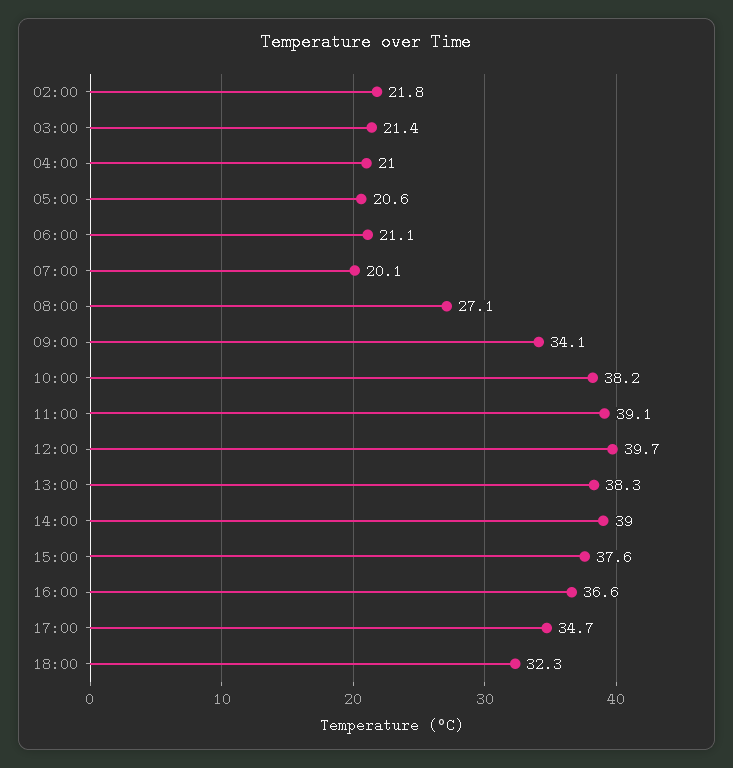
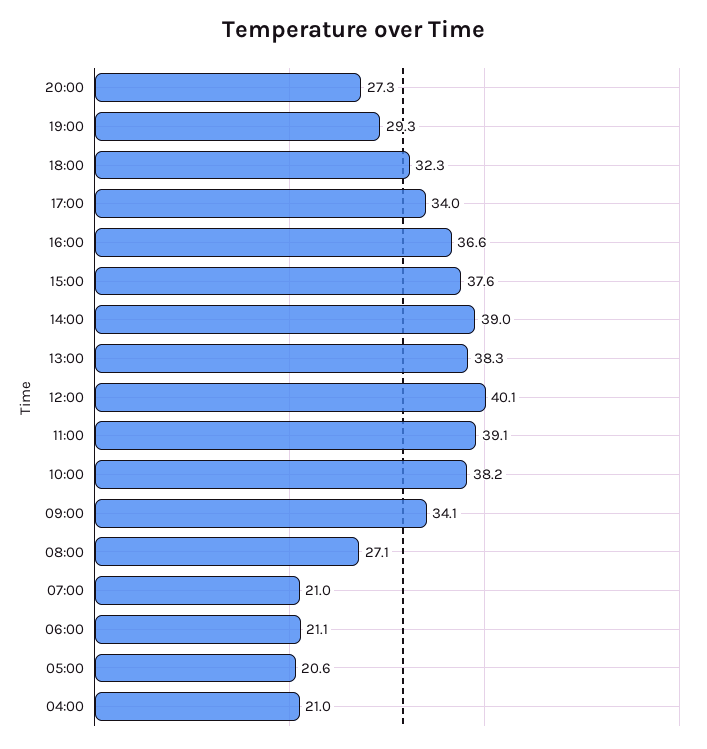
02:00: 21.8 -> none
03:00: 21.4 -> none
07:00: 20.1 -> 21
12:00: 39.7 -> 40.1
17:00: 34.7 -> 34
20:00: none -> 27.3
19:00: none -> 29.3

